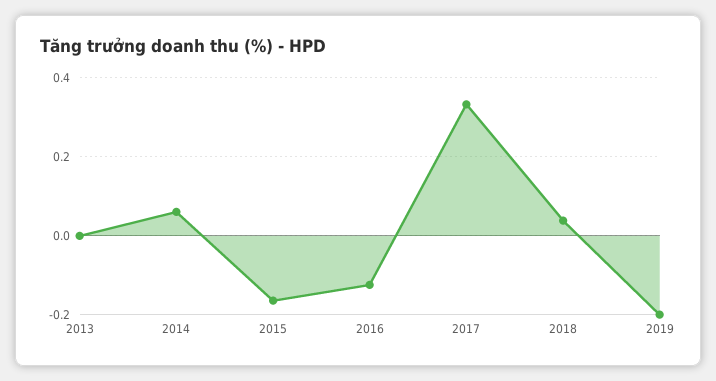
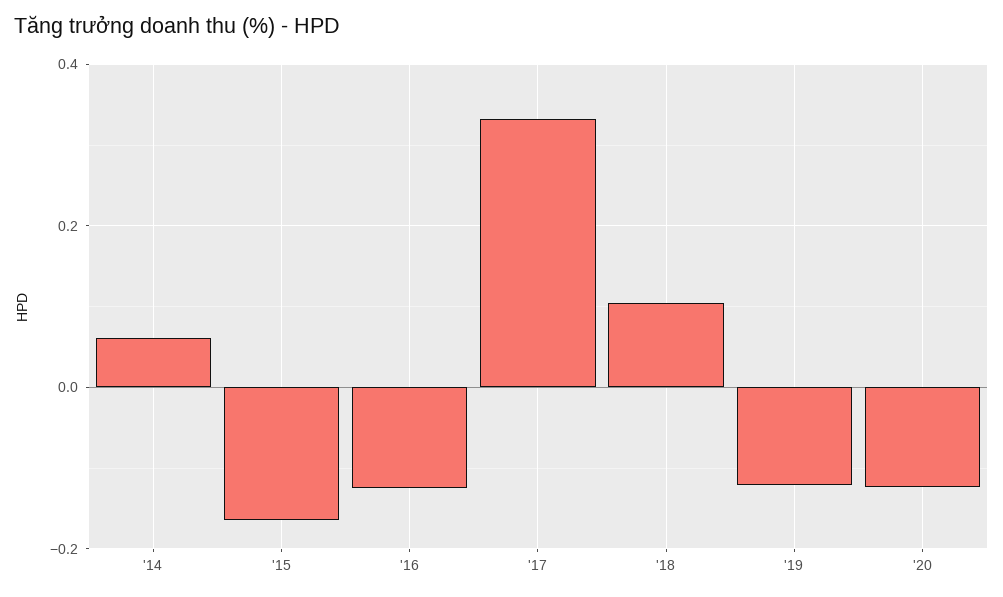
2013: 0 -> none
2018: 0.04 -> 0.1
2019: -0.2 -> -0.12
'20: none -> -0.12

